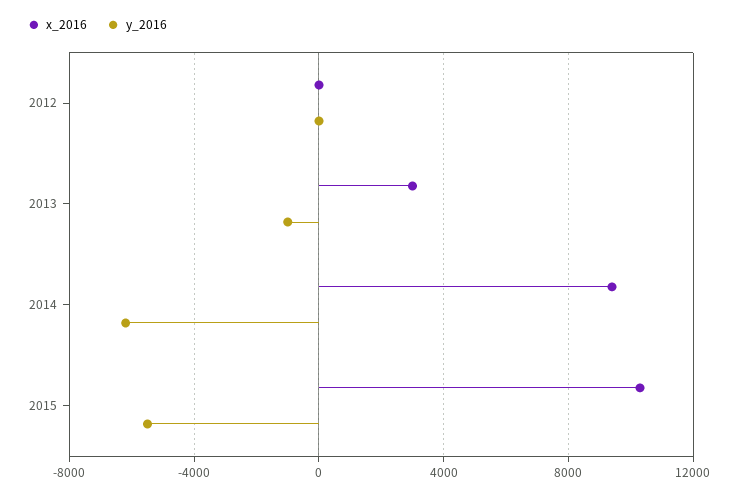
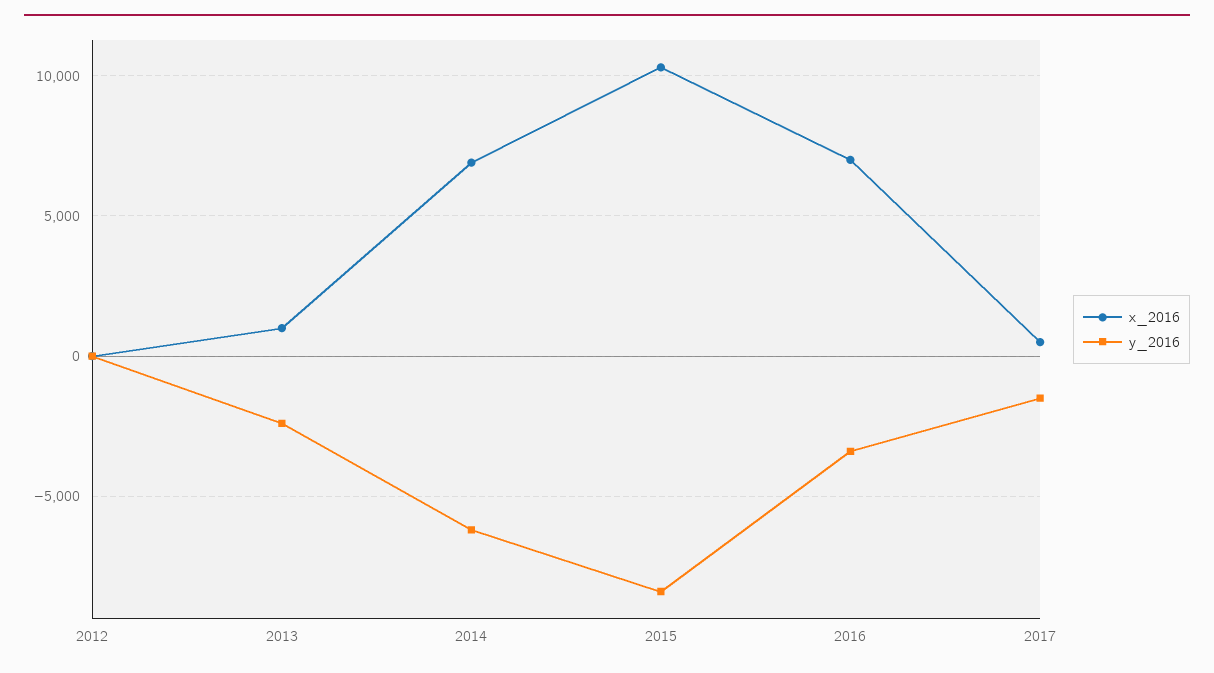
x_2016, 2013: 3000 -> 1000
y_2016, 2013: -1000 -> -2500
x_2016, 2014: 9500 -> 7000
y_2016, 2015: -5500 -> -8500
x_2016, 2016: none -> 7000
y_2016, 2016: none -> -3500
x_2016, 2017: none -> 500
y_2016, 2017: none -> -1500

